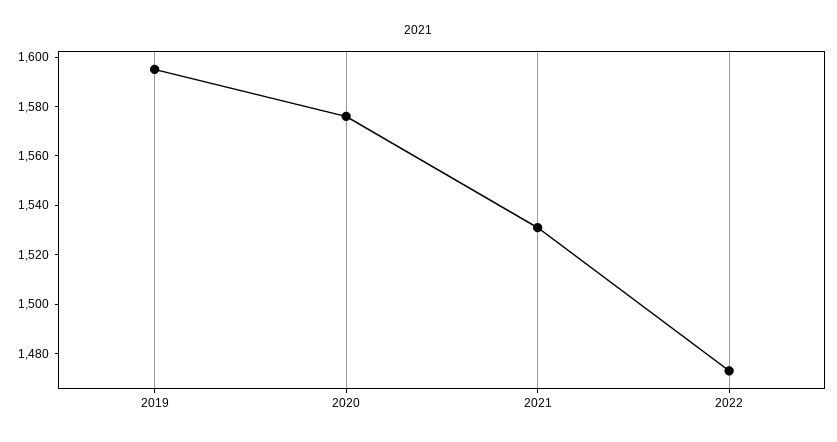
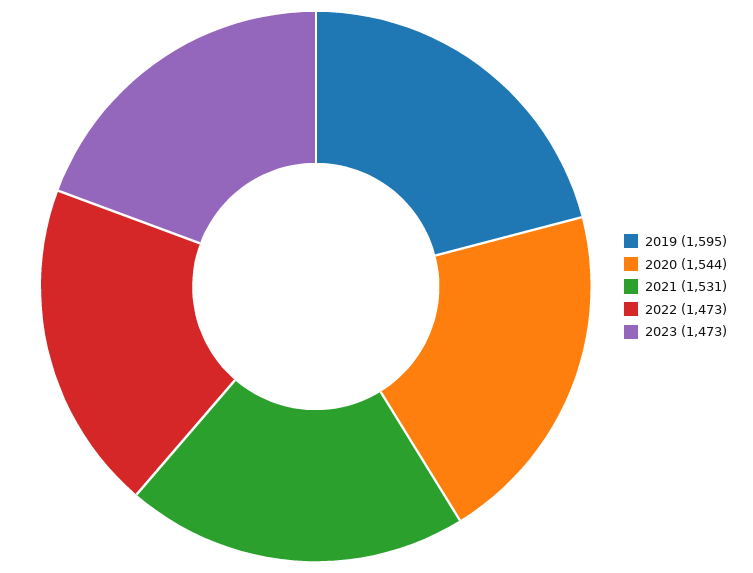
2020: 1575 -> 1544
2023: none -> 1473

